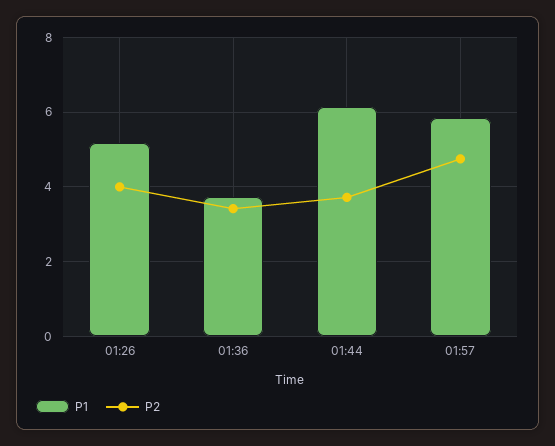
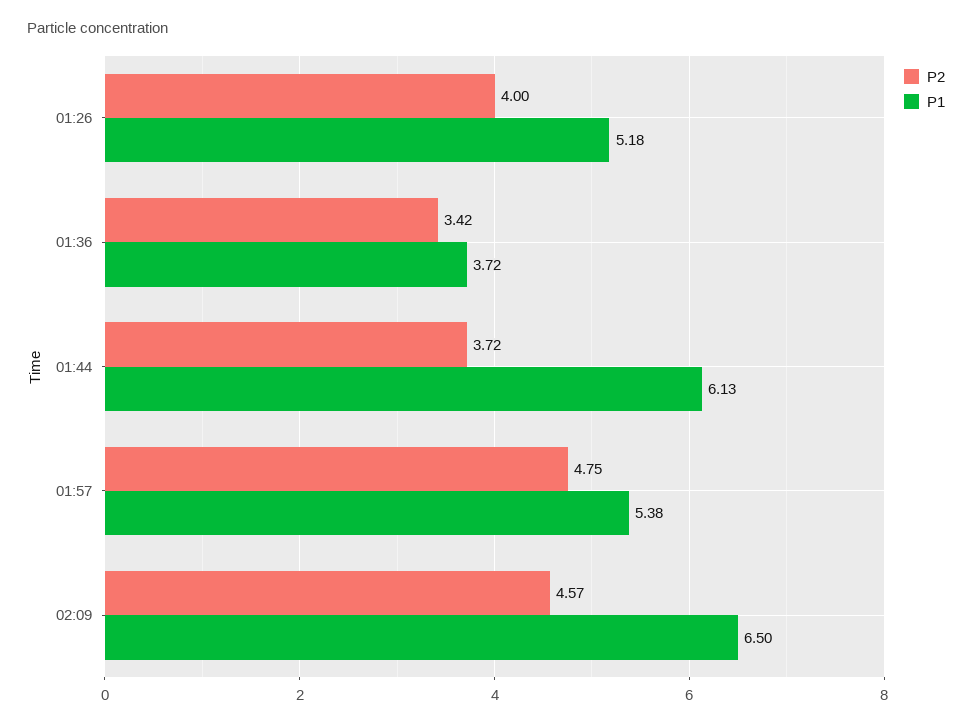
P1, 01:57: 5.8 -> 5.38
P2, 02:09: none -> 4.57
P1, 02:09: none -> 6.5

